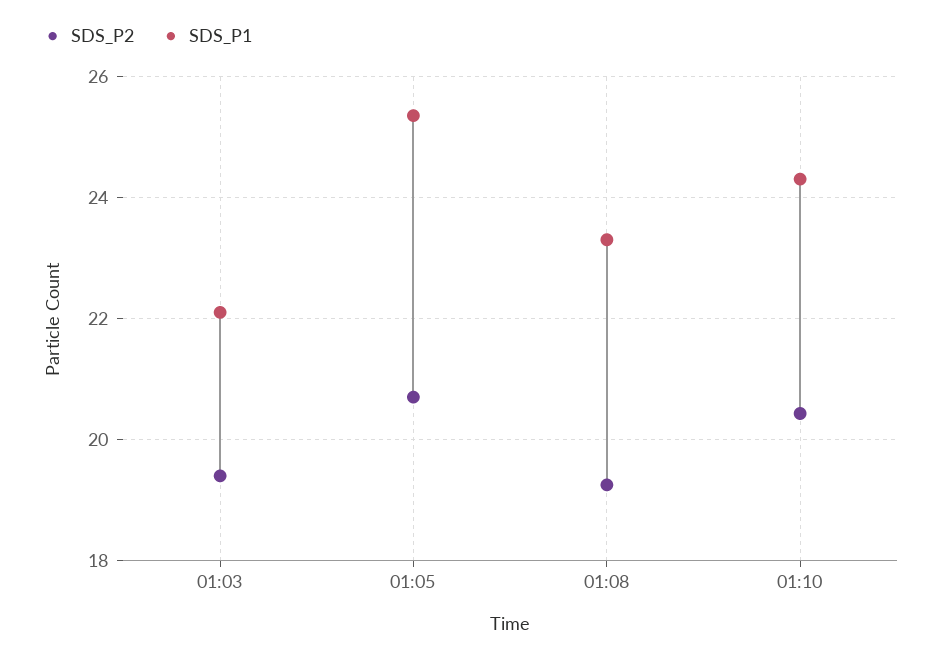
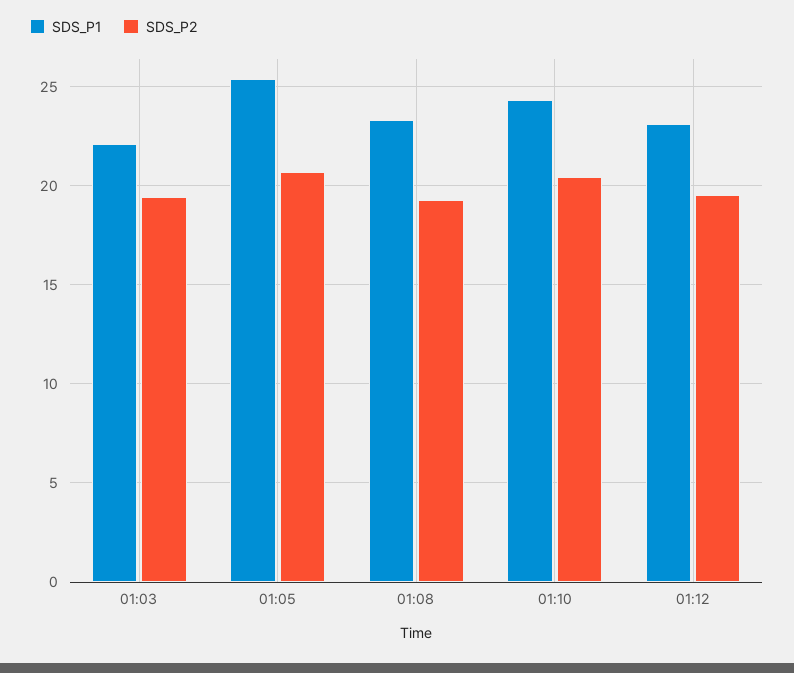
SDS_P1, 01:12: none -> 23
SDS_P2, 01:12: none -> 19.5

